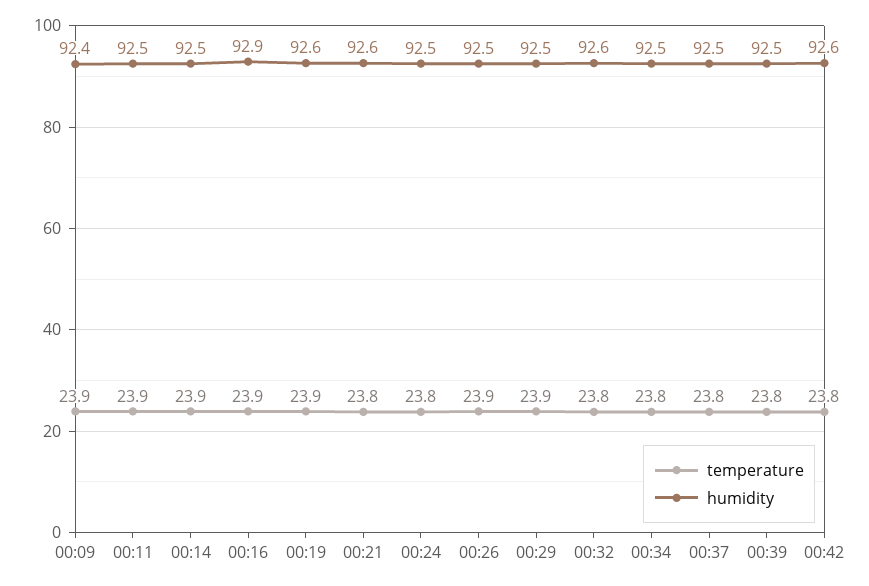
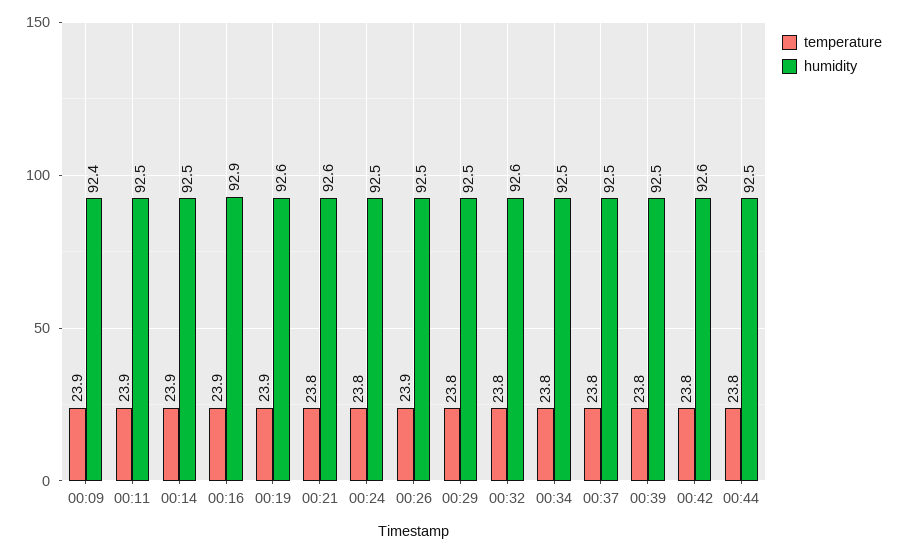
temperature, 00:29: 23.9 -> 23.8
temperature, 00:44: none -> 23.8
humidity, 00:44: none -> 92.5

